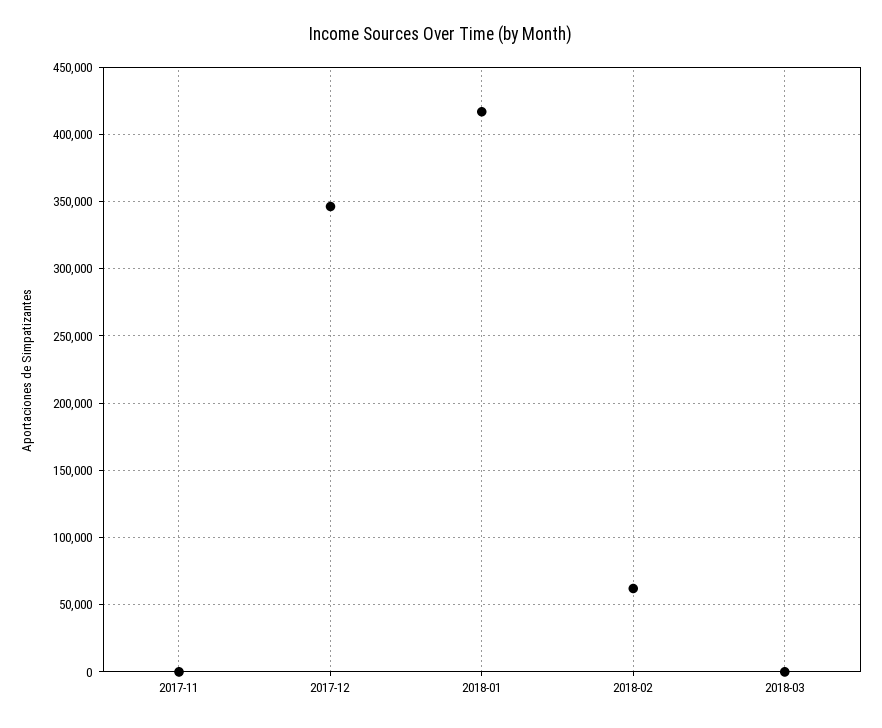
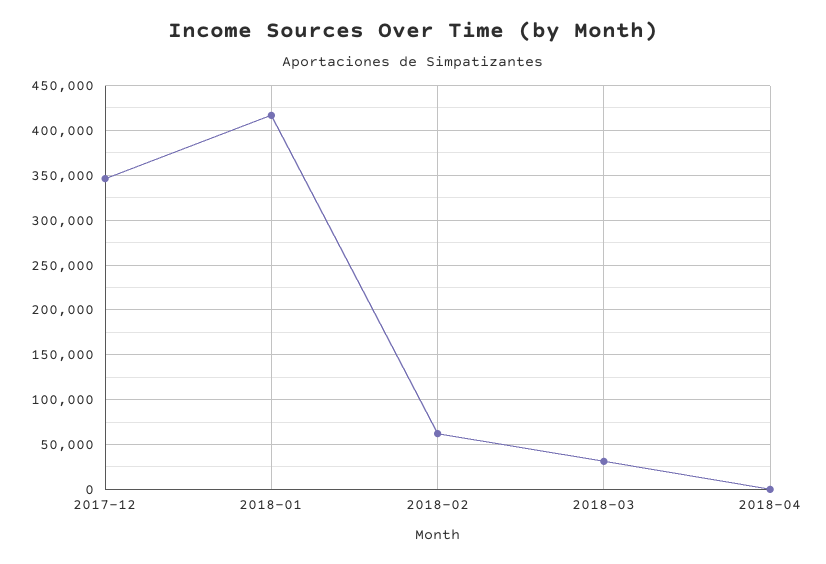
2017-11: 0 -> none
2018-03: 0 -> 30000
2018-04: none -> 0

